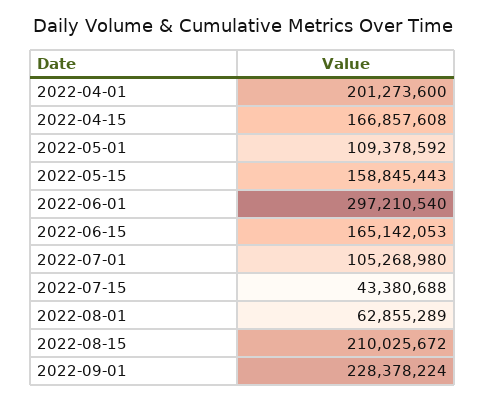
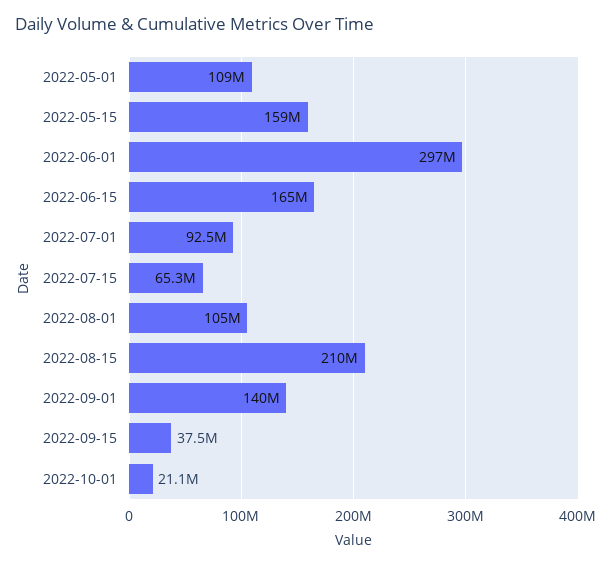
2022-04-01: 201273600 -> none
2022-04-15: 166857608 -> none
2022-07-01: 105268980 -> 92500000
2022-07-15: 43380688 -> 65300000
2022-08-01: 62855289 -> 105000000
2022-09-01: 228378224 -> 140000000
2022-09-15: none -> 37500000
2022-10-01: none -> 21100000

